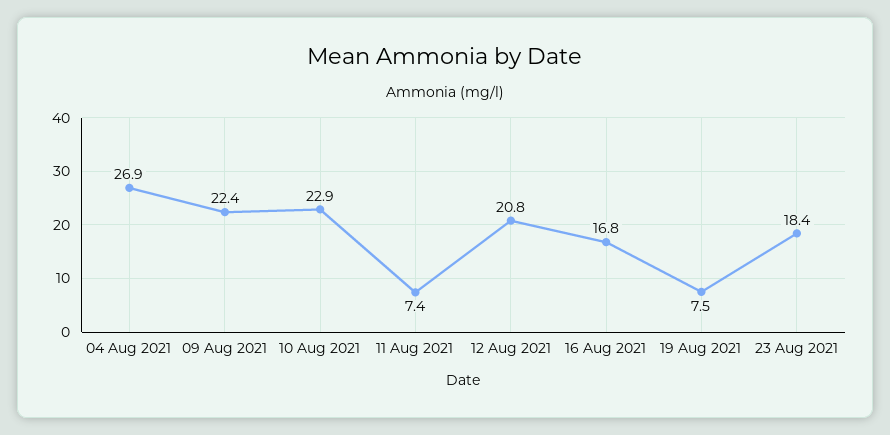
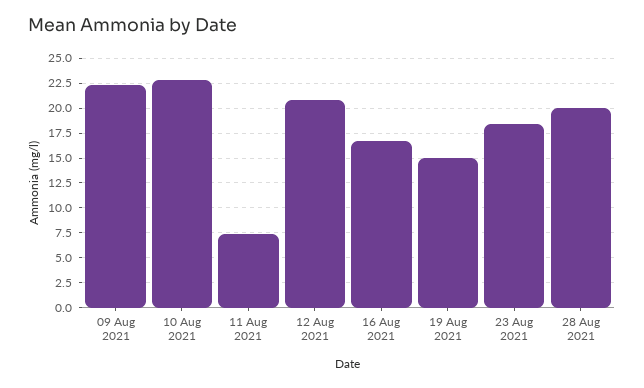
04 Aug 2021: 26.9 -> none
19 Aug 2021: 7.5 -> 15
28 Aug 2021: none -> 20

